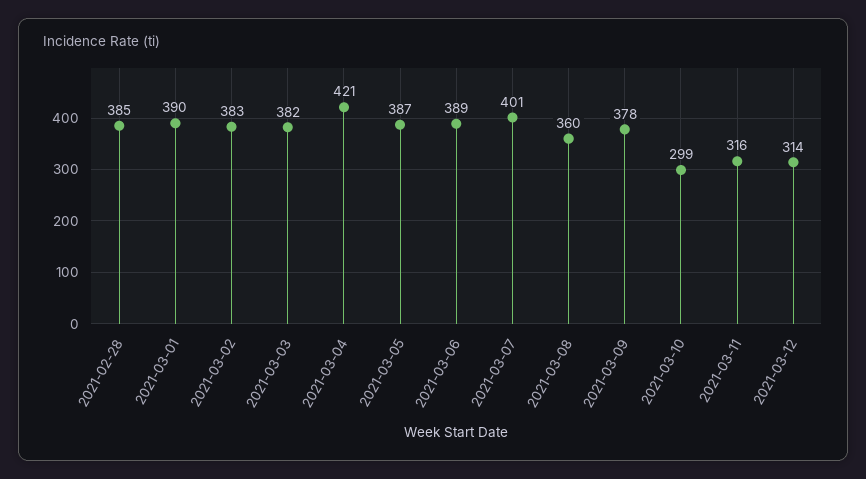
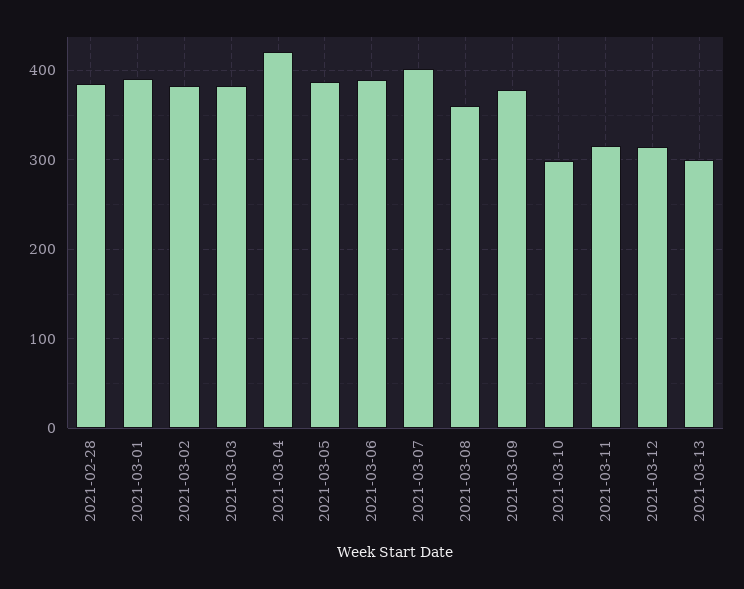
2021-03-13: none -> 300

